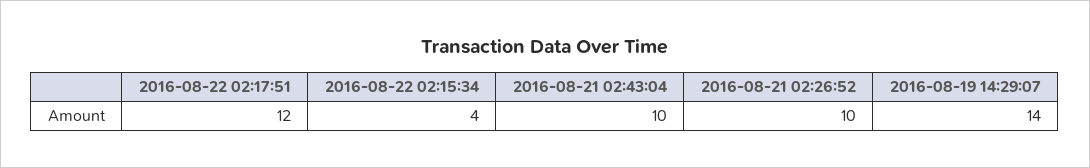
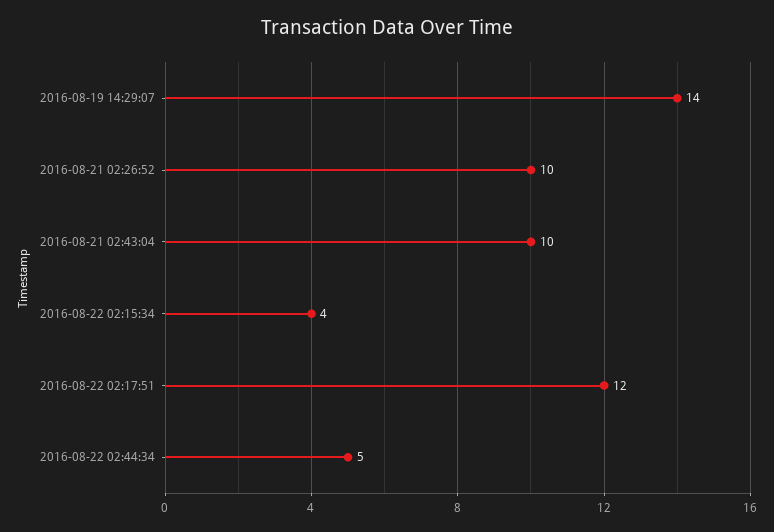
2016-08-22 02:44:34: none -> 5

